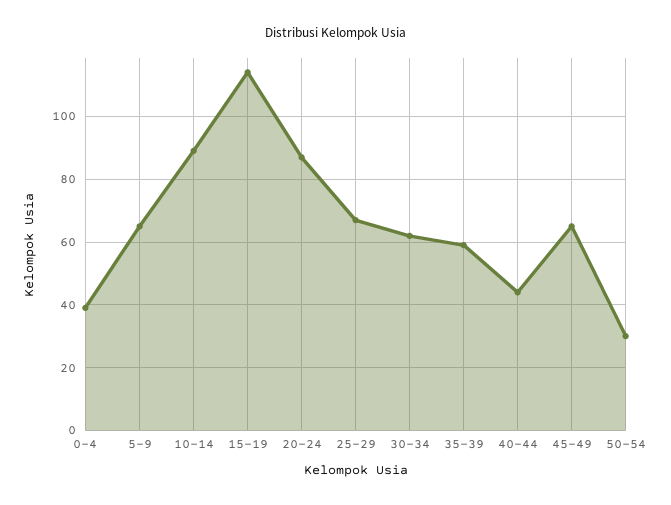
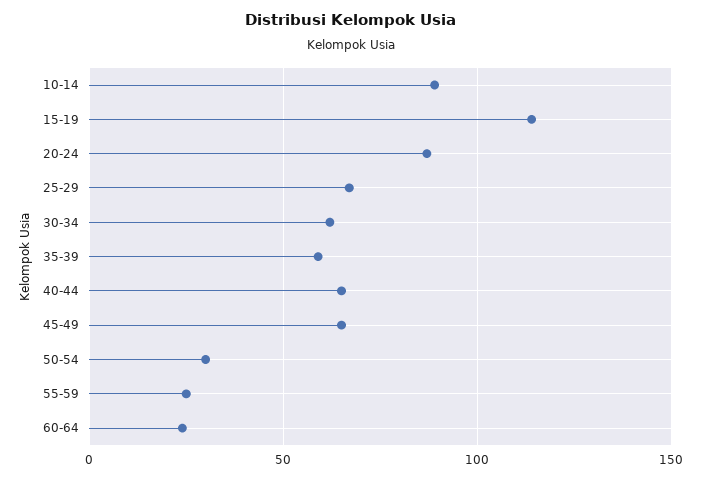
0-4: 40 -> none
5-9: 65 -> none
40-44: 45 -> 65
55-59: none -> 25
60-64: none -> 25

